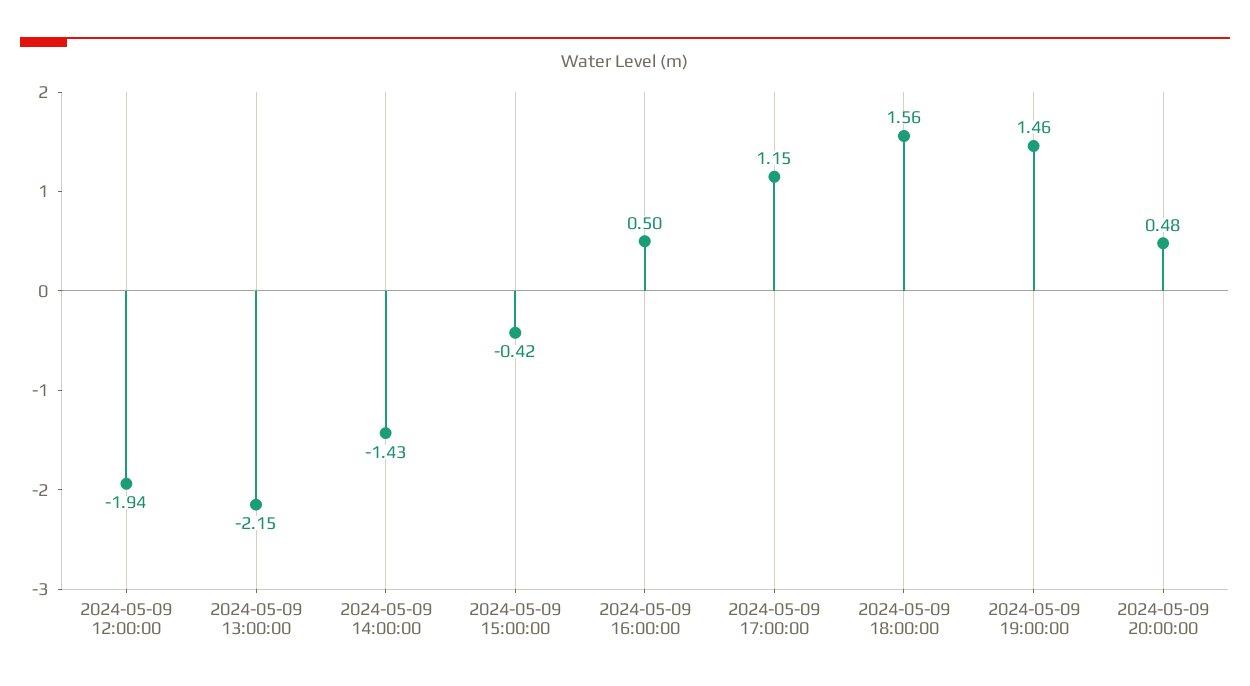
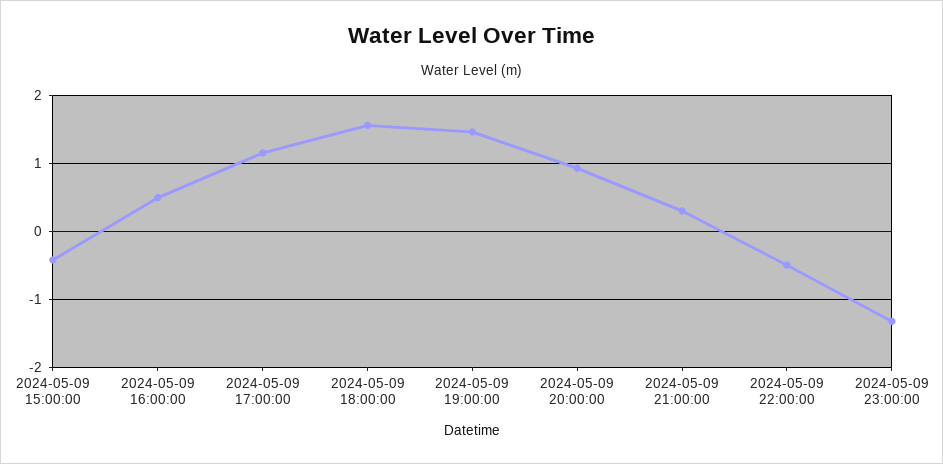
2024-05-09 12:00:00: -1.94 -> none
2024-05-09 13:00:00: -2.15 -> none
2024-05-09 14:00:00: -1.43 -> none
2024-05-09 20:00:00: 0.48 -> 0.9
2024-05-09 21:00:00: none -> 0.3
2024-05-09 22:00:00: none -> -0.5
2024-05-09 23:00:00: none -> -1.3

